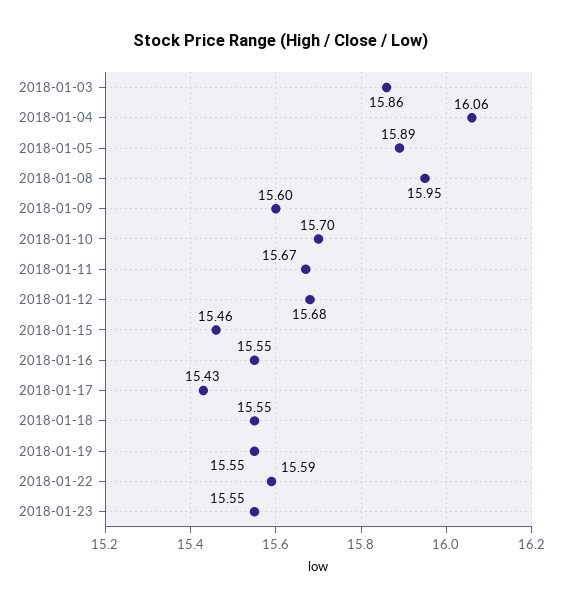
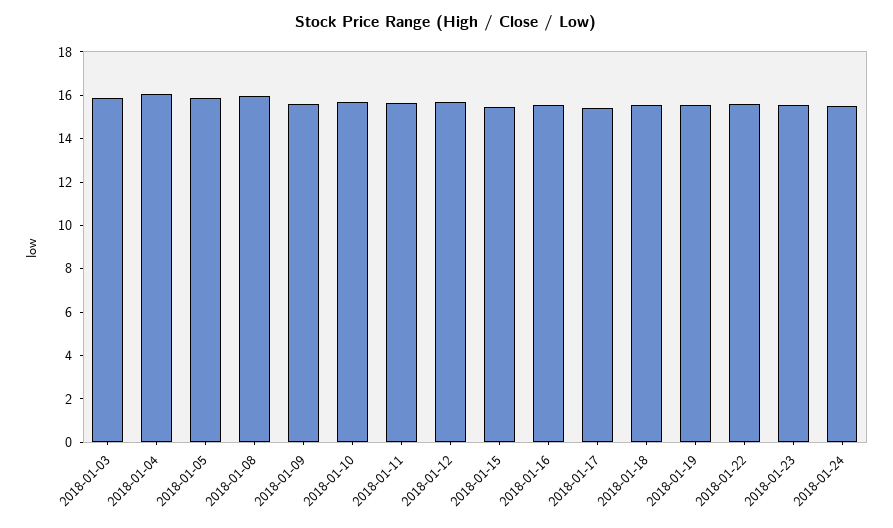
2018-01-24: none -> 15.5

